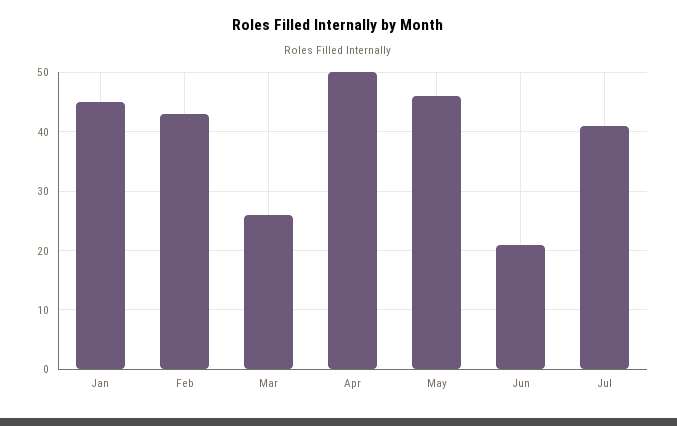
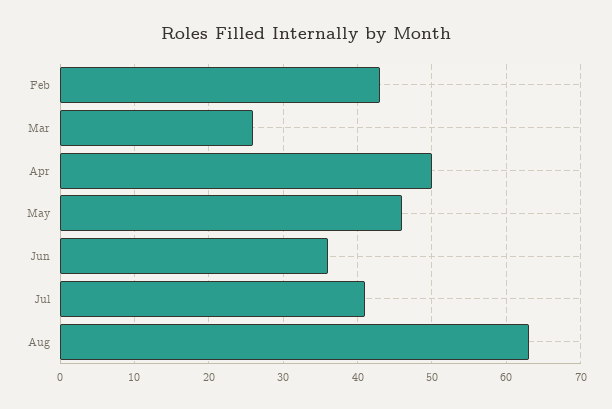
Jan: 45 -> none
Jun: 20 -> 36
Aug: none -> 63

